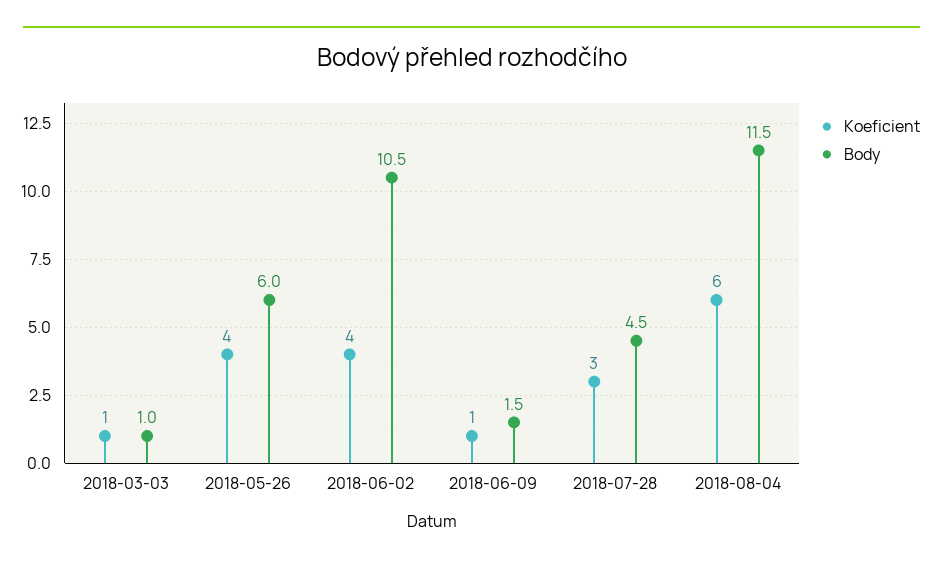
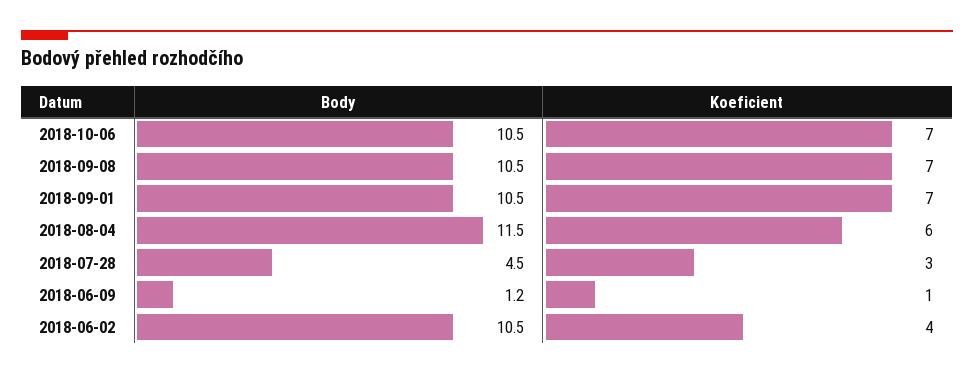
Koeficient, 2018-03-03: 1 -> none
Body, 2018-03-03: 1 -> none
Koeficient, 2018-05-26: 4 -> none
Body, 2018-05-26: 6 -> none
Body, 2018-06-09: 1.5 -> 1.2
Body, 2018-10-06: none -> 10.5
Koeficient, 2018-10-06: none -> 7
Body, 2018-09-08: none -> 10.5
Koeficient, 2018-09-08: none -> 7
Body, 2018-09-01: none -> 10.5
Koeficient, 2018-09-01: none -> 7

